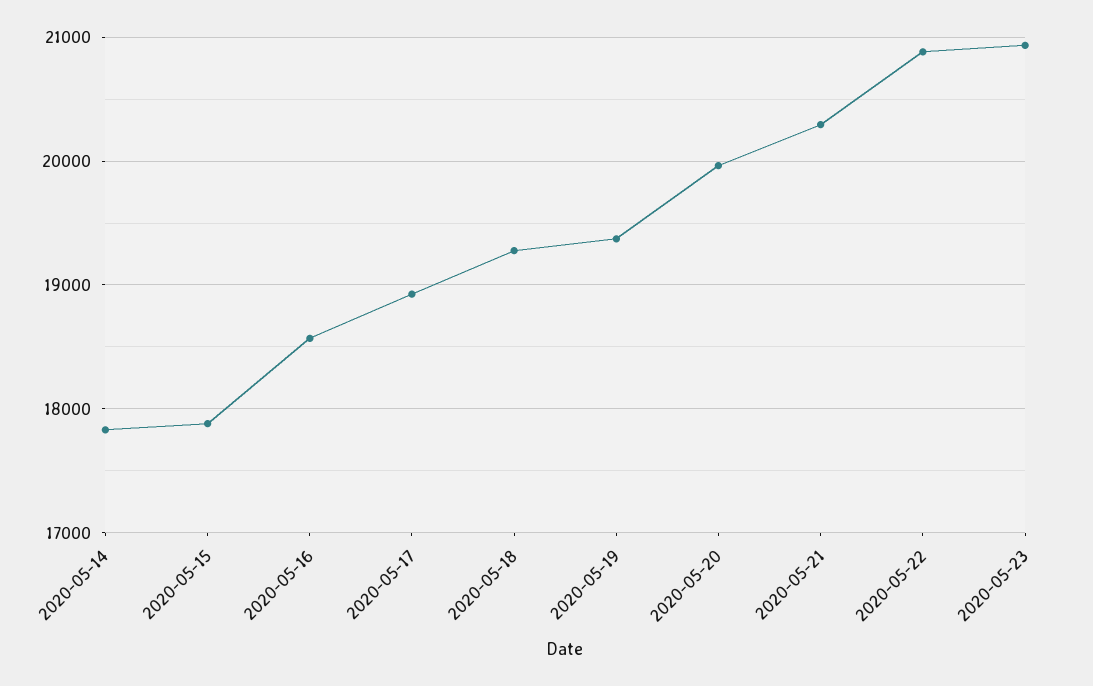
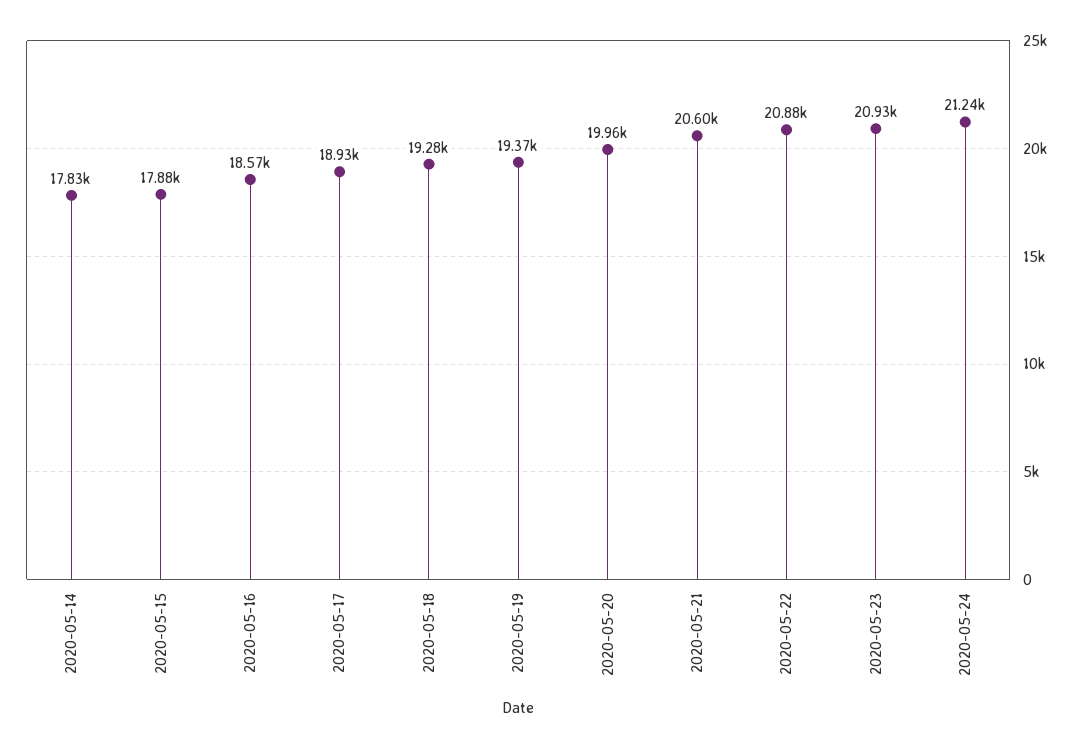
2020-05-21: 20300 -> 20600
2020-05-24: none -> 21240

